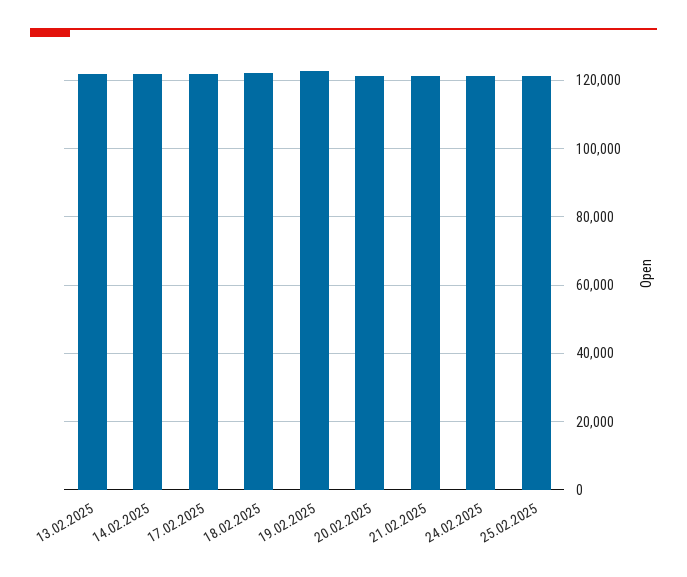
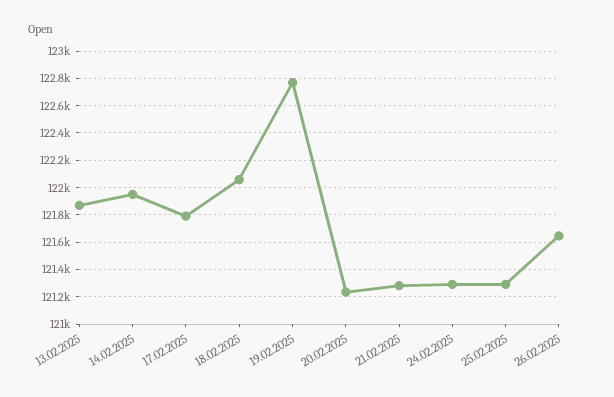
26.02.2025: none -> 121650

